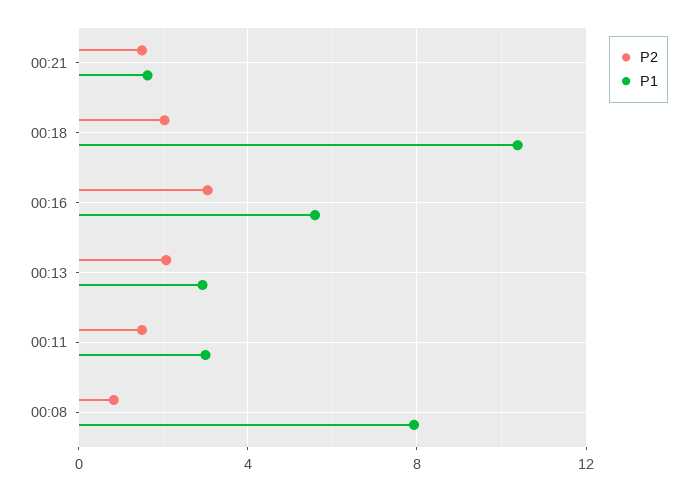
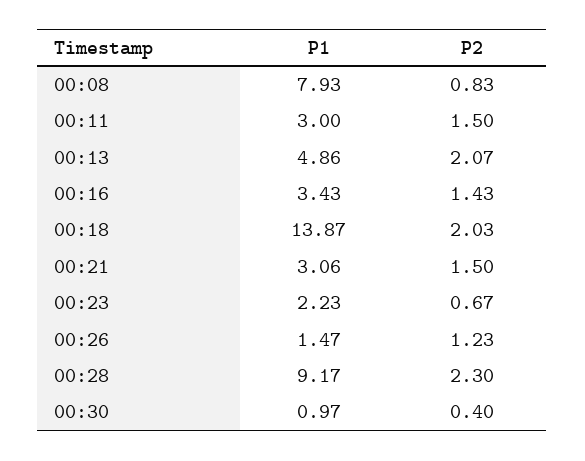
P1, 00:21: 1.5 -> 3.06
P1, 00:18: 10.5 -> 13.87
P2, 00:16: 3 -> 1.43
P1, 00:16: 5.5 -> 3.43
P1, 00:13: 3 -> 4.86
P1, 00:23: none -> 2.23
P2, 00:23: none -> 0.67
P1, 00:26: none -> 1.47
P2, 00:26: none -> 1.23
P1, 00:28: none -> 9.17
P2, 00:28: none -> 2.3
P1, 00:30: none -> 0.97
P2, 00:30: none -> 0.4

